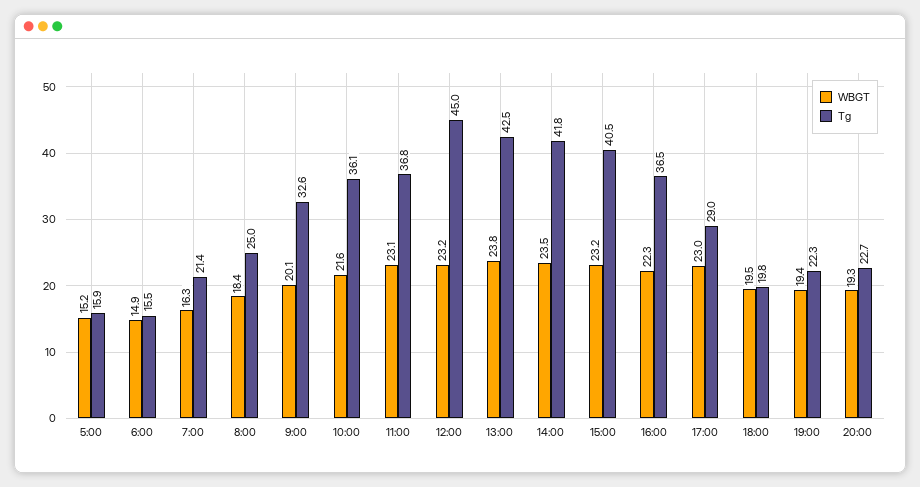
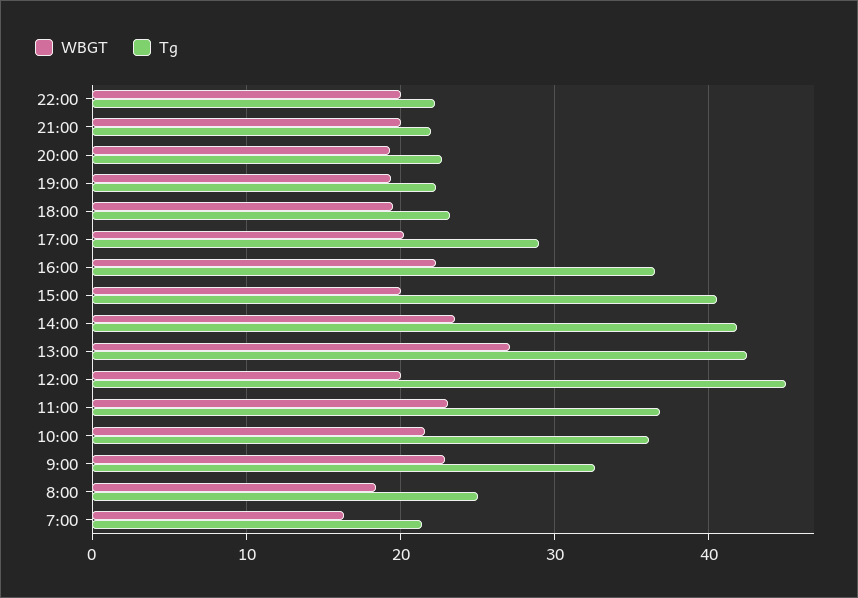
WBGT, 5:00: 15.2 -> none
Tg, 5:00: 15.9 -> none
WBGT, 6:00: 14.9 -> none
Tg, 6:00: 15.5 -> none
WBGT, 9:00: 20.1 -> 23
WBGT, 12:00: 23.2 -> 20
WBGT, 13:00: 23.8 -> 27
WBGT, 15:00: 23.2 -> 20
WBGT, 17:00: 23 -> 20
Tg, 18:00: 19.8 -> 23
WBGT, 22:00: none -> 20
Tg, 22:00: none -> 22
WBGT, 21:00: none -> 20
Tg, 21:00: none -> 22

